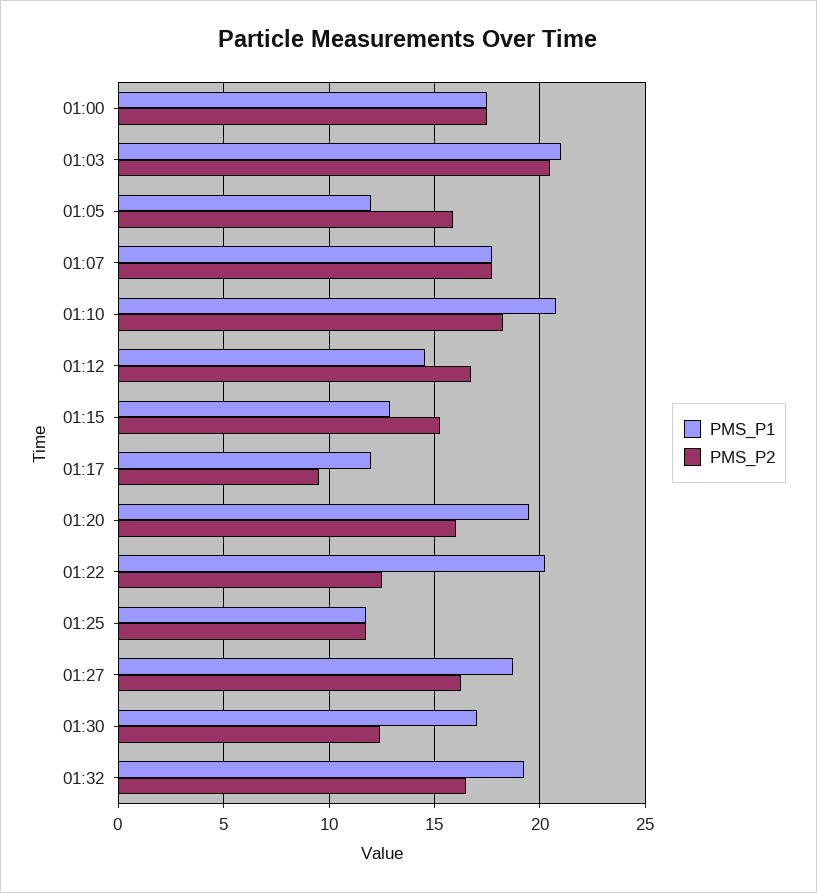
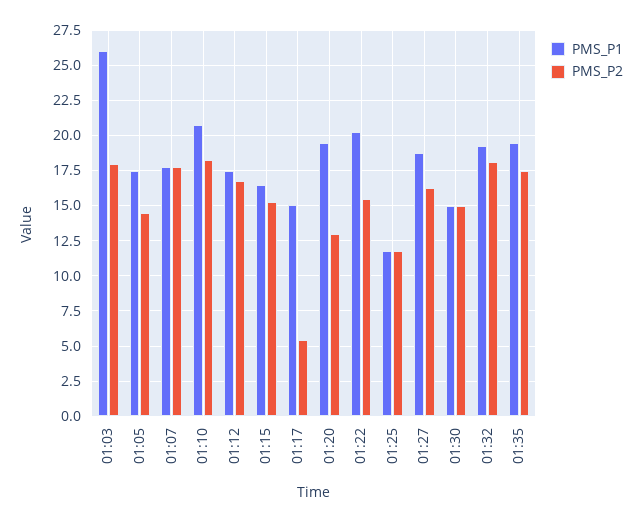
PMS_P1, 01:00: 17.5 -> none
PMS_P2, 01:00: 17.5 -> none
PMS_P1, 01:03: 21 -> 26
PMS_P2, 01:03: 20.5 -> 18
PMS_P1, 01:05: 12 -> 17.5
PMS_P2, 01:05: 16 -> 14.5
PMS_P1, 01:12: 14.5 -> 17.5
PMS_P1, 01:15: 13 -> 16.5
PMS_P1, 01:17: 12 -> 15
PMS_P2, 01:17: 9.5 -> 5.5
PMS_P2, 01:20: 16 -> 13
PMS_P2, 01:22: 12.5 -> 15.5
PMS_P1, 01:30: 17 -> 15
PMS_P2, 01:30: 12.5 -> 15
PMS_P2, 01:32: 16.5 -> 18
PMS_P1, 01:35: none -> 19.5
PMS_P2, 01:35: none -> 17.5

